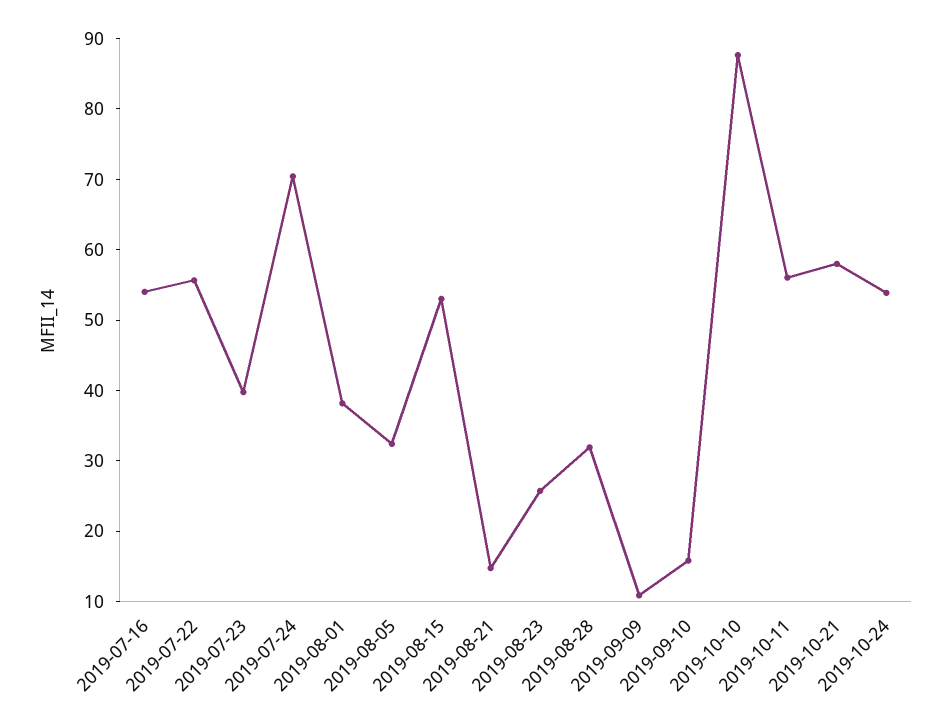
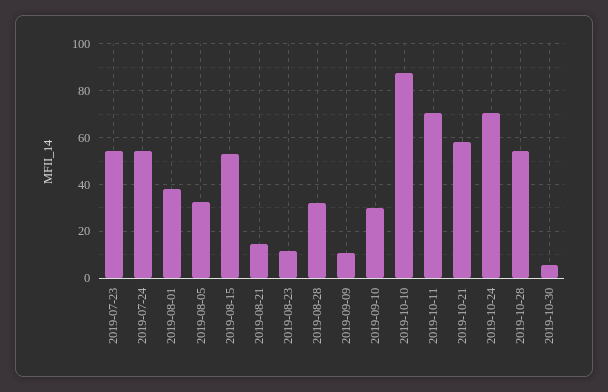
2019-07-16: 54 -> none
2019-07-22: 56 -> none
2019-07-23: 40 -> 55
2019-07-24: 70 -> 55
2019-08-23: 26 -> 10
2019-09-10: 16 -> 30
2019-10-11: 56 -> 70
2019-10-24: 54 -> 70
2019-10-28: none -> 55
2019-10-30: none -> 5

